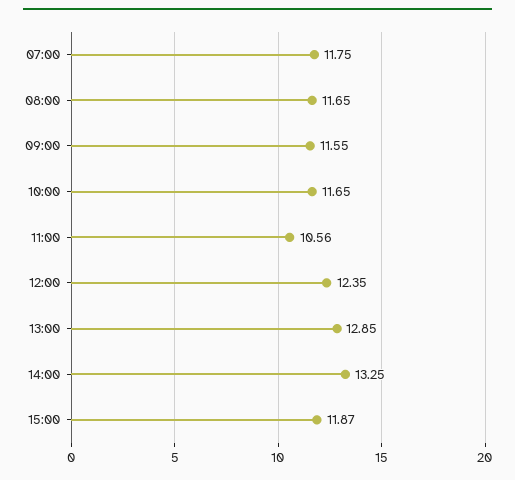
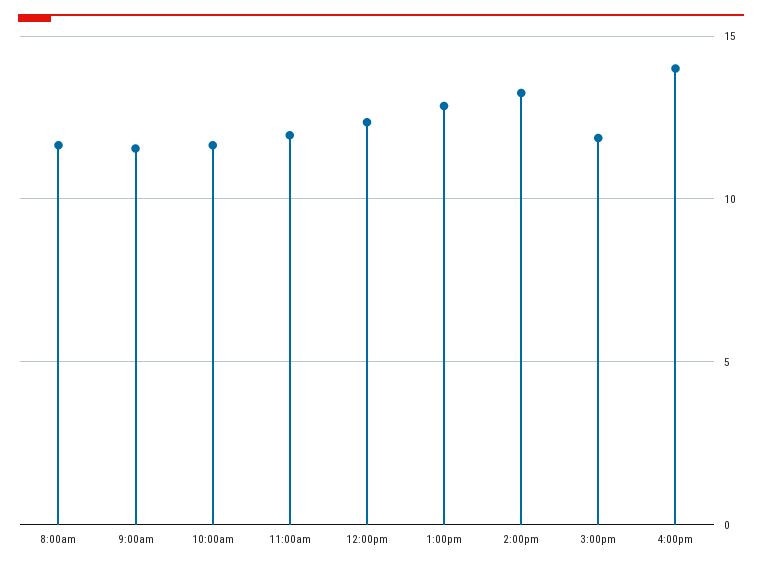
07:00: 11.75 -> none
11:00: 10.56 -> 12
4:00pm: none -> 14

